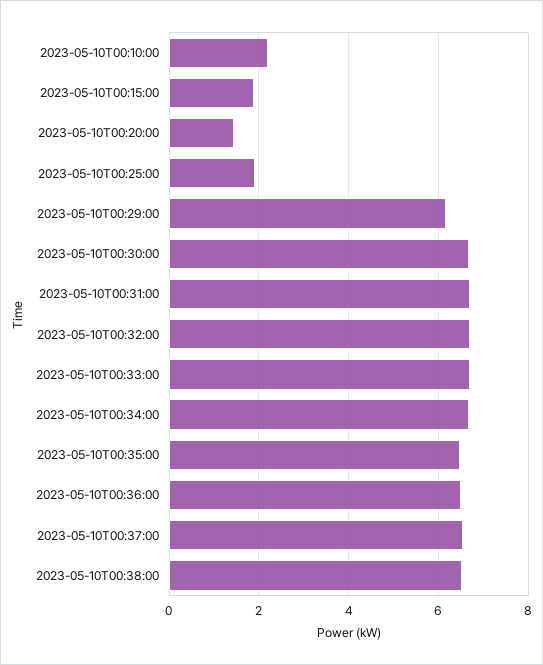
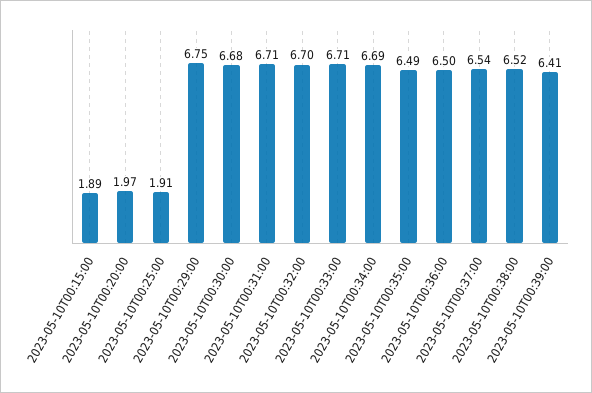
2023-05-10T00:10:00: 2.2 -> none
2023-05-10T00:20:00: 1.4 -> 1.97
2023-05-10T00:29:00: 6.2 -> 6.75
2023-05-10T00:39:00: none -> 6.41

